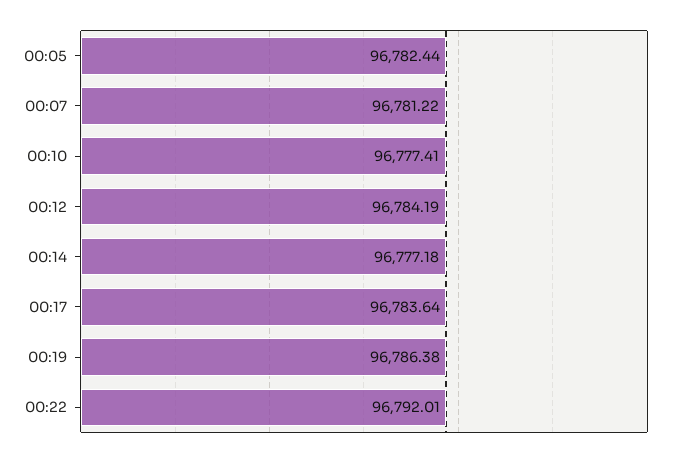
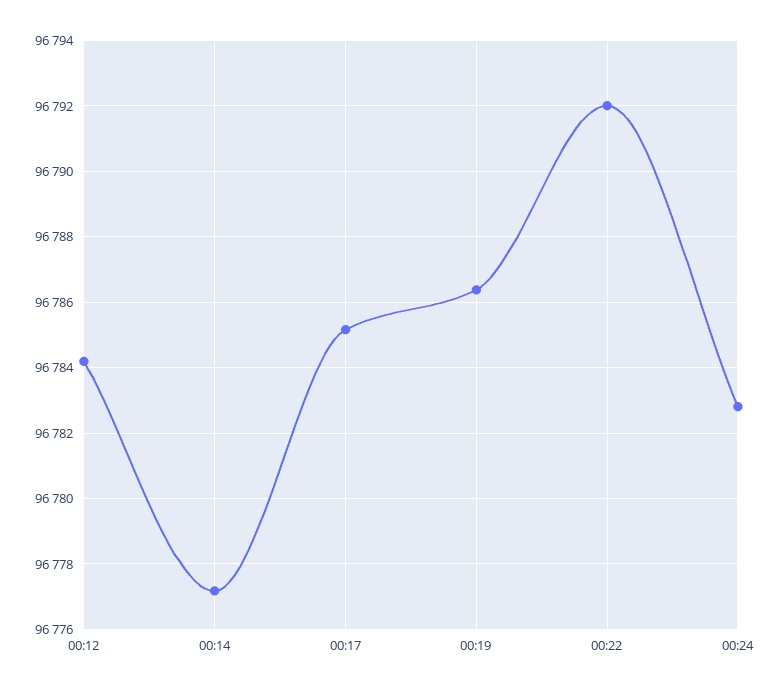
00:05: 96782.44 -> none
00:07: 96781.22 -> none
00:10: 96777.41 -> none
00:17: 96783.64 -> 96785.2
00:24: none -> 96782.8

